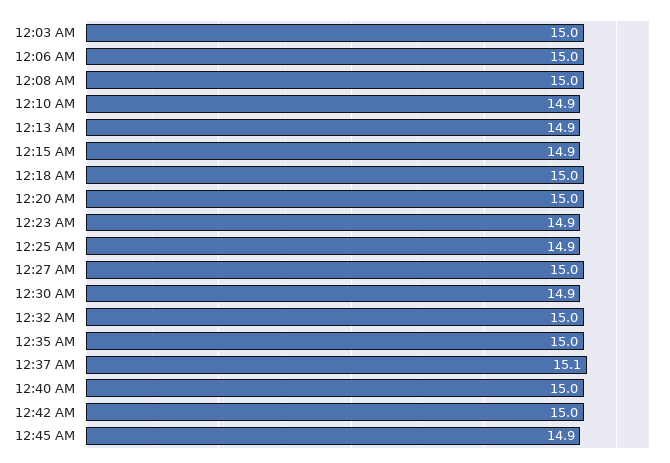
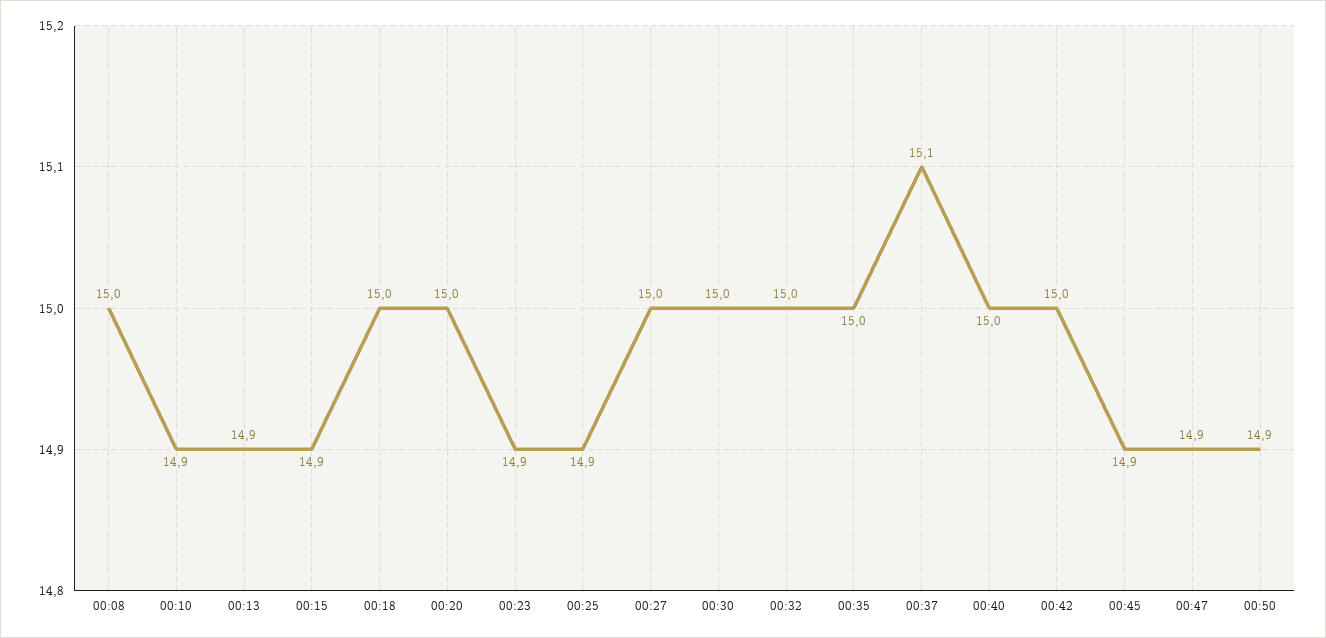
12:03 AM: 15 -> none
12:06 AM: 15 -> none
12:30 AM: 14.9 -> 15
00:47: none -> 14.9
00:50: none -> 14.9

